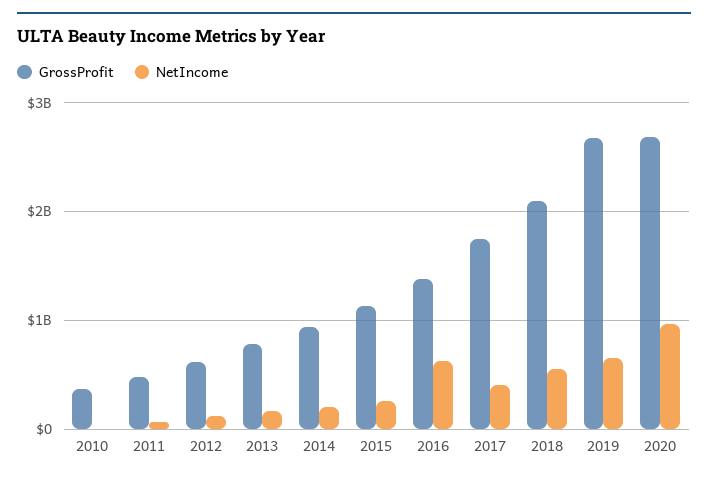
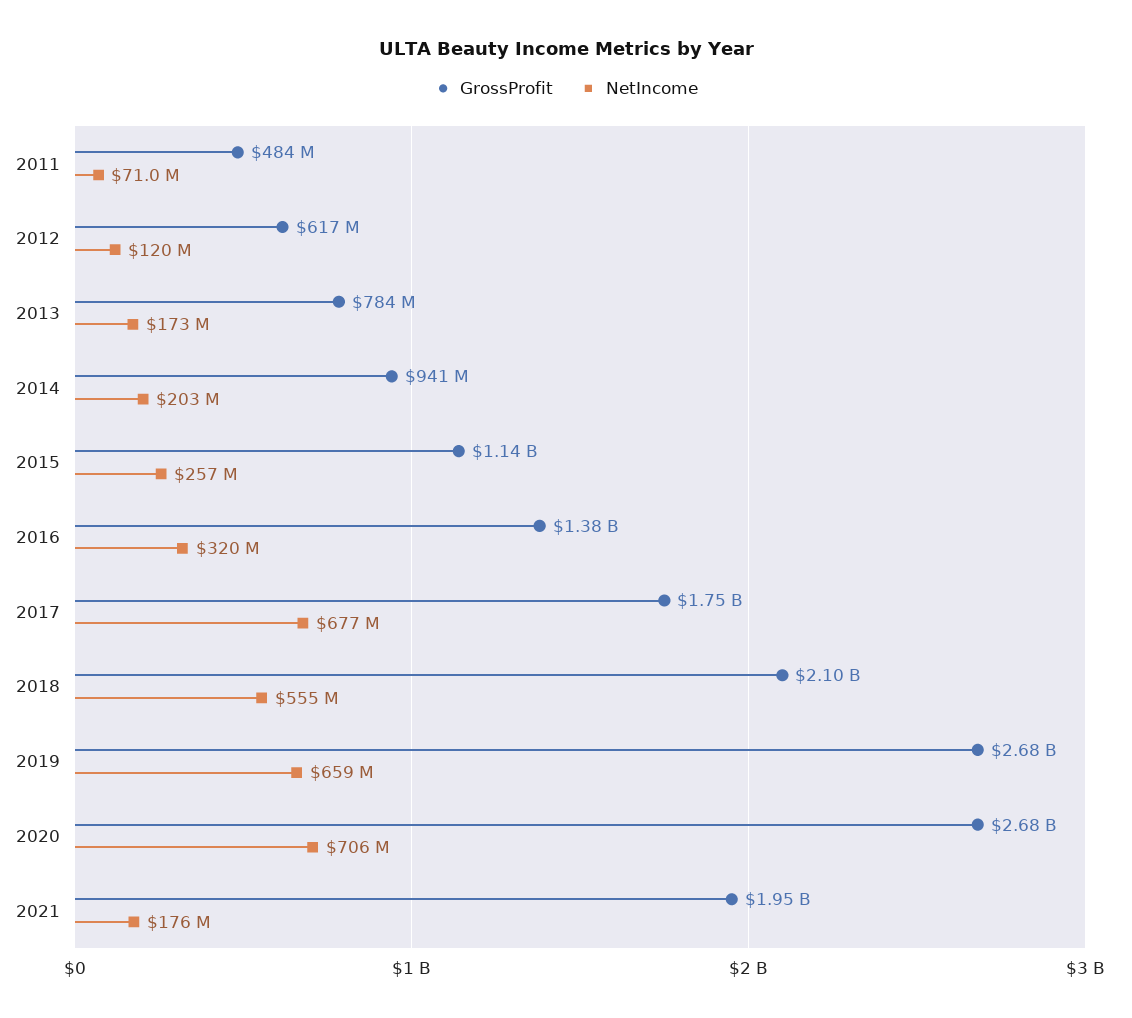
GrossProfit, 2010: 400000000 -> none
NetIncome, 2010: 0 -> none
NetIncome, 2016: 600000000 -> 320000000
NetIncome, 2017: 400000000 -> 677000000
NetIncome, 2020: 1000000000 -> 706000000
GrossProfit, 2021: none -> 1950000000
NetIncome, 2021: none -> 176000000

